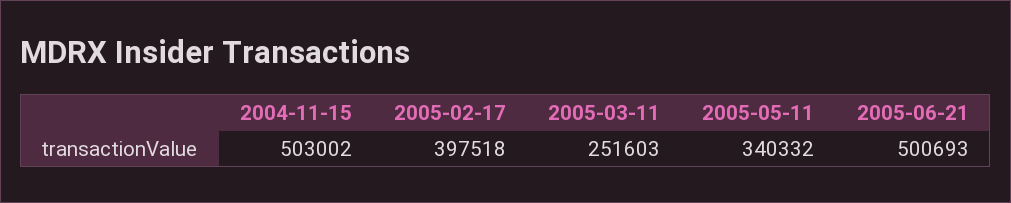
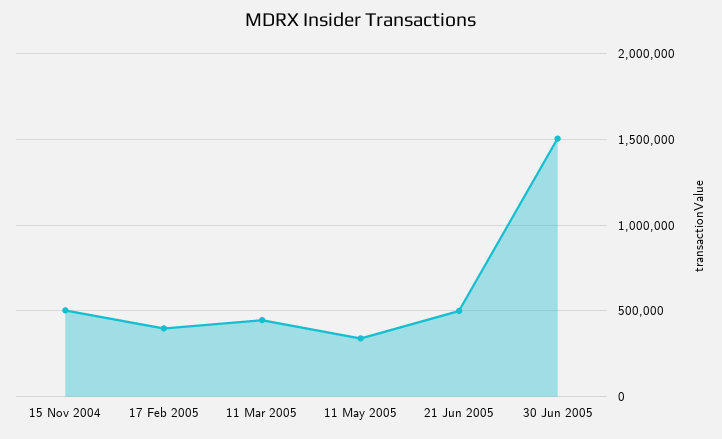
2005-03-11: 251603 -> 450000
30 Jun 2005: none -> 1500000

